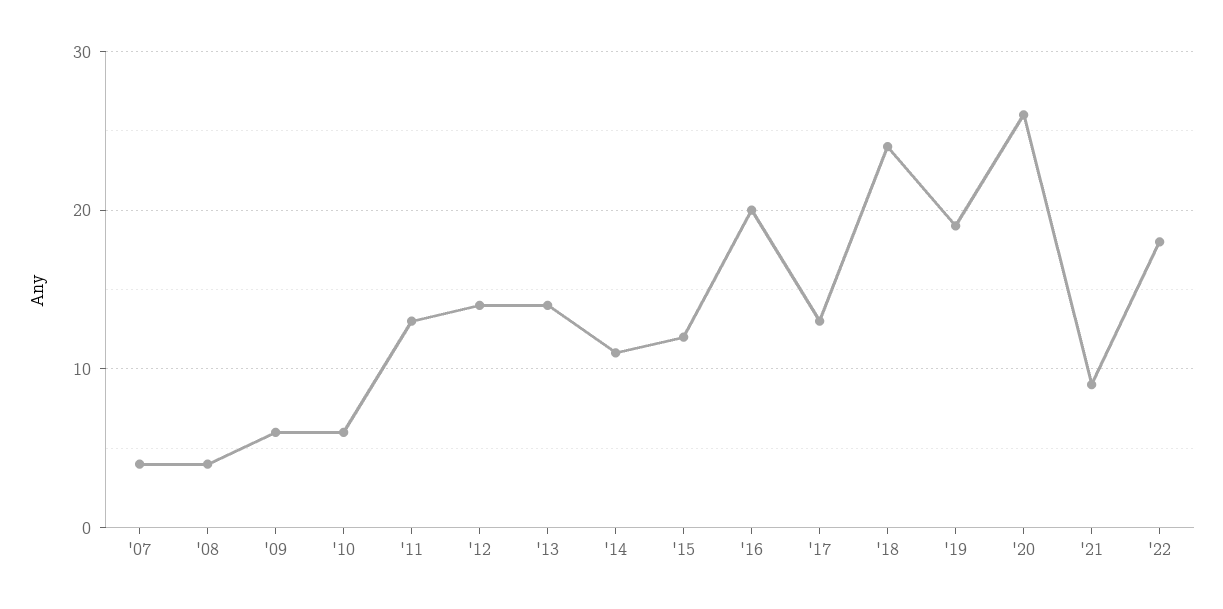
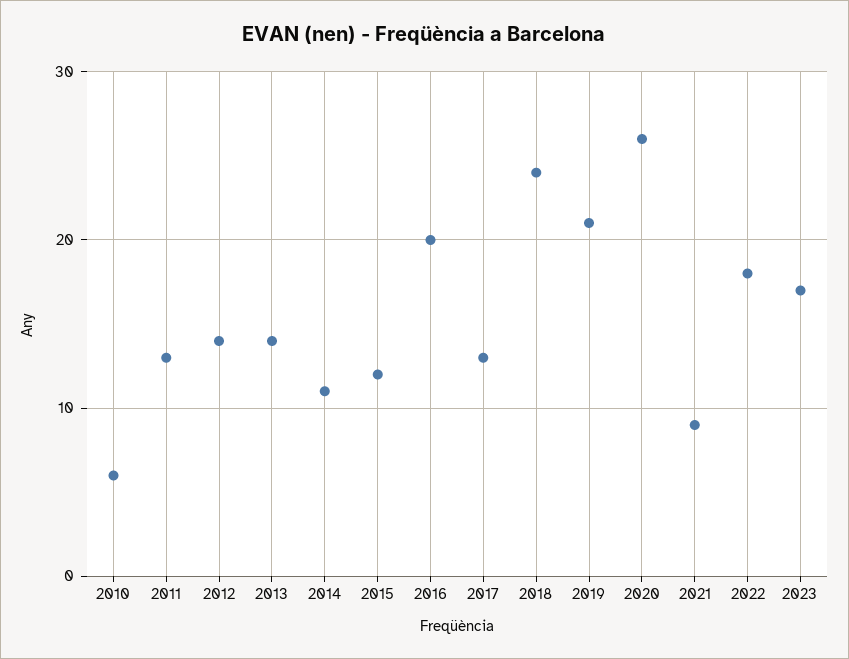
'07: 4 -> none
'08: 4 -> none
'09: 6 -> none
'19: 19 -> 21
2023: none -> 17

